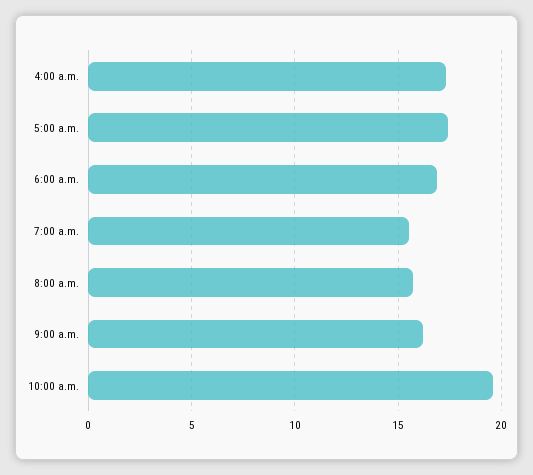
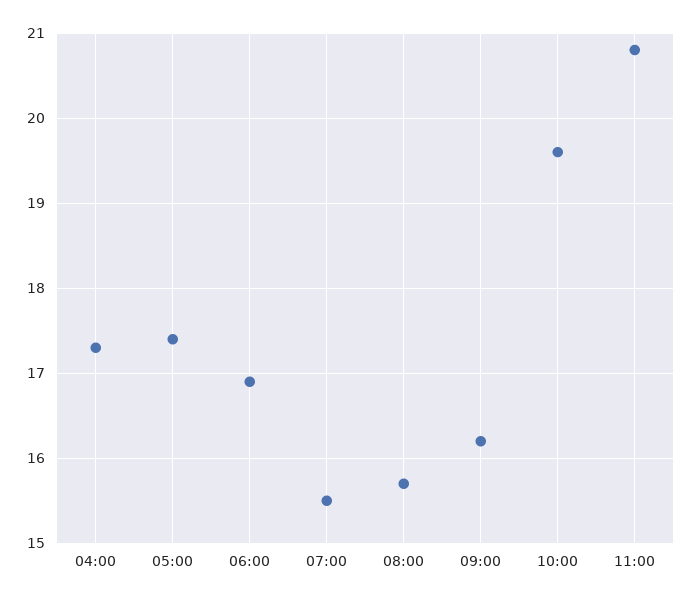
11:00: none -> 20.8

